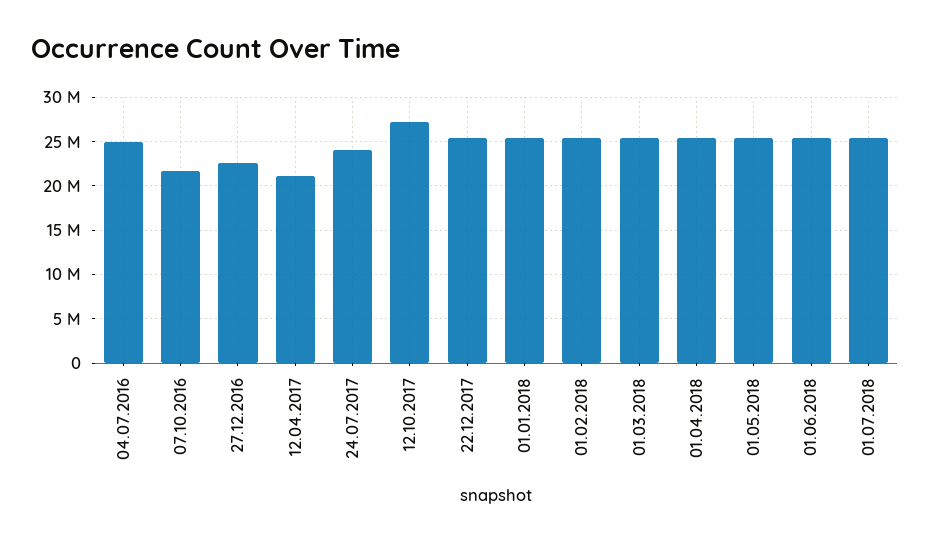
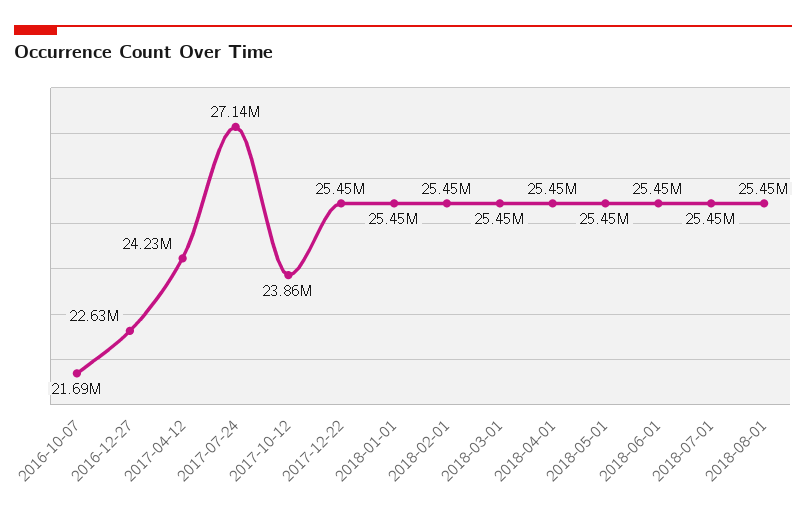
04.07.2016: 25000000 -> none
12.04.2017: 21000000 -> 24230000
24.07.2017: 24000000 -> 27140000
12.10.2017: 27000000 -> 23860000
2018-08-01: none -> 25450000

